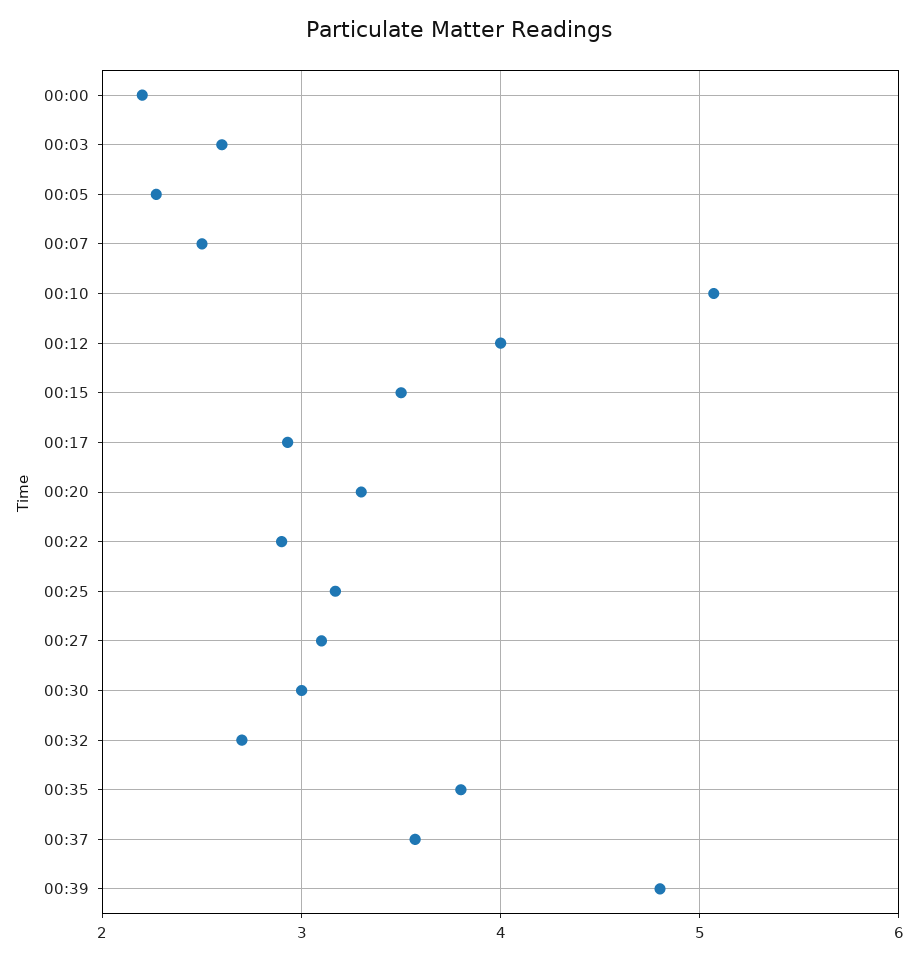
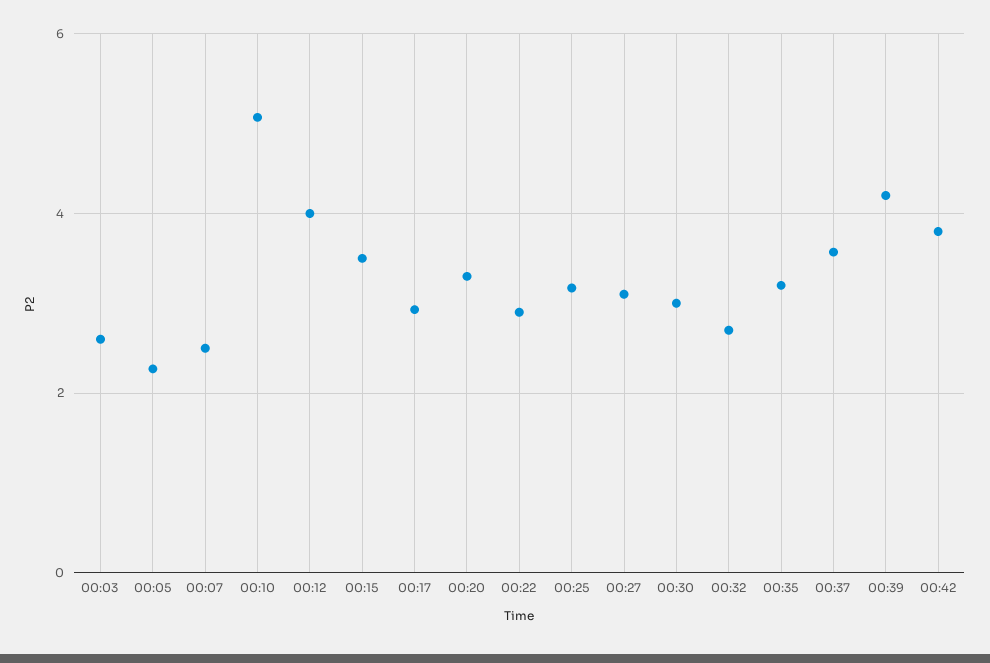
00:00: 2.2 -> none
00:35: 3.8 -> 3.2
00:39: 4.8 -> 4.2
00:42: none -> 3.8

